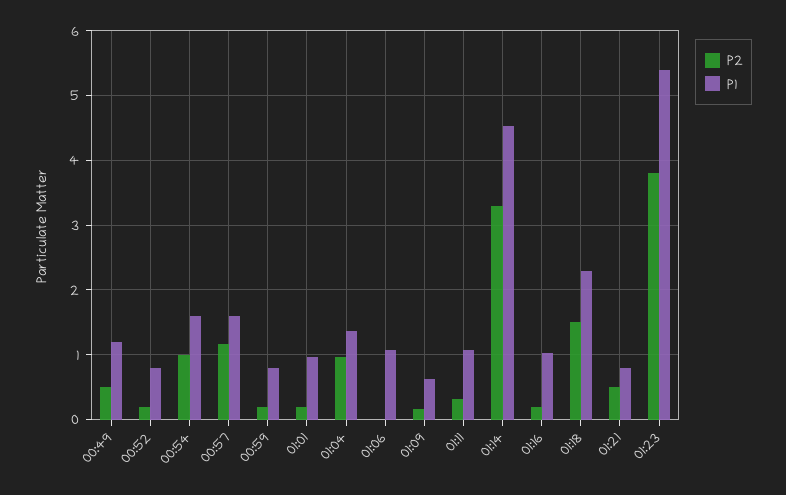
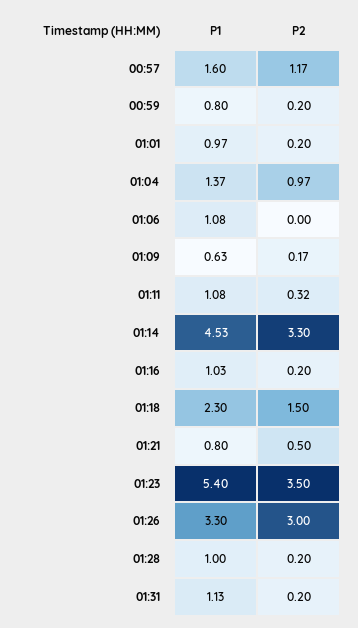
P2, 00:49: 0.5 -> none
P1, 00:49: 1.2 -> none
P2, 00:52: 0.2 -> none
P1, 00:52: 0.8 -> none
P2, 00:54: 1 -> none
P1, 00:54: 1.6 -> none
P2, 01:23: 3.8 -> 3.5
P1, 01:26: none -> 3.3
P2, 01:26: none -> 3
P1, 01:28: none -> 1
P2, 01:28: none -> 0.2
P1, 01:31: none -> 1.13
P2, 01:31: none -> 0.2

